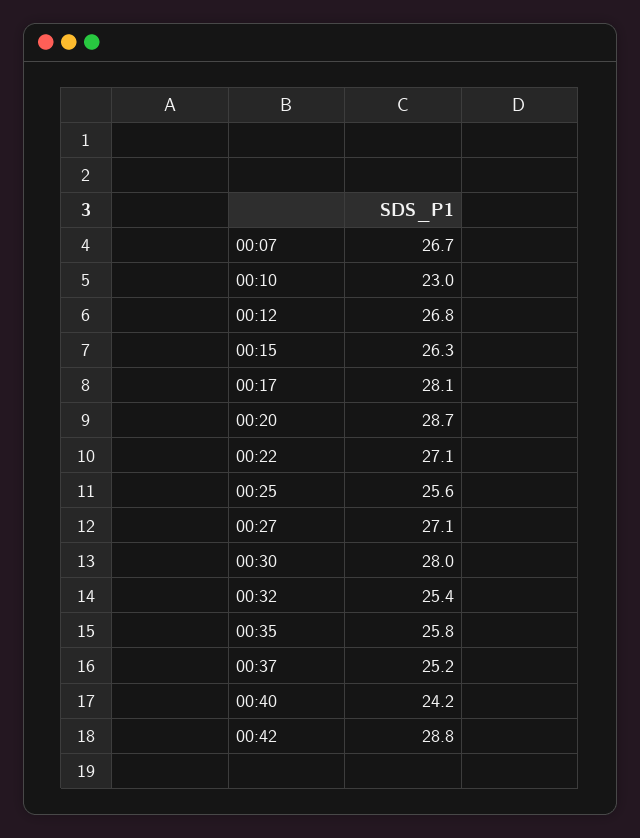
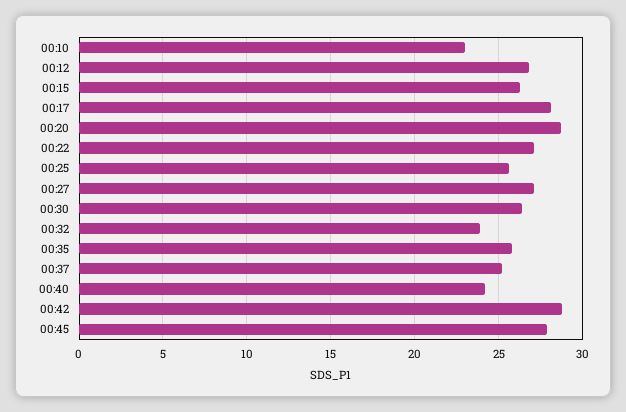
00:07: 26.7 -> none
00:30: 28 -> 26.5
00:32: 25.4 -> 24
00:45: none -> 28

